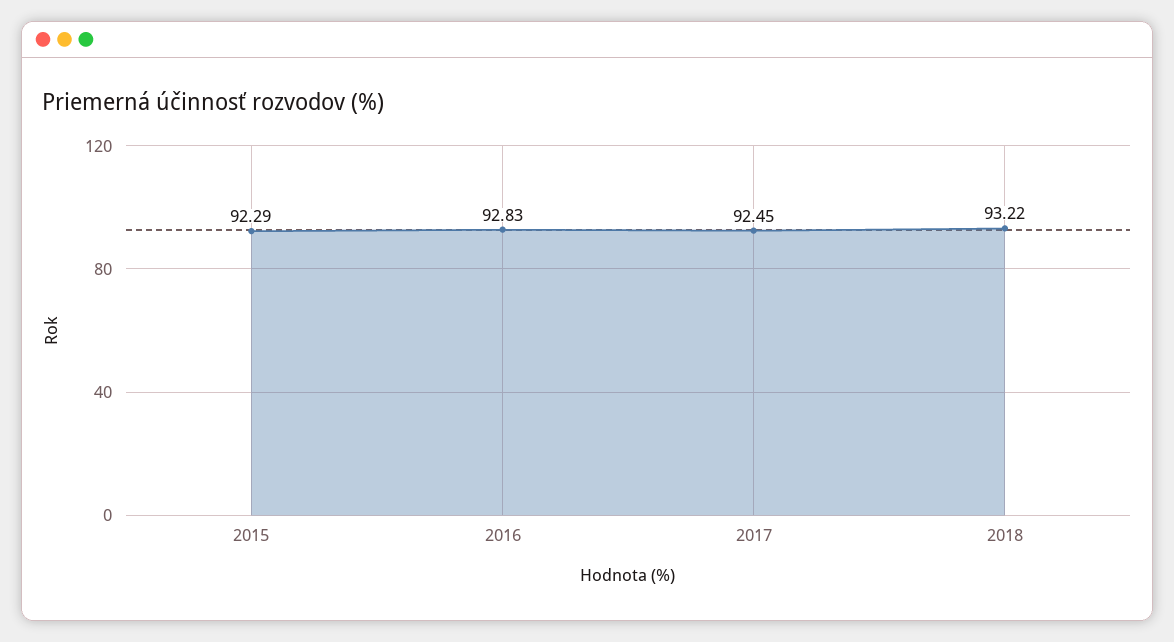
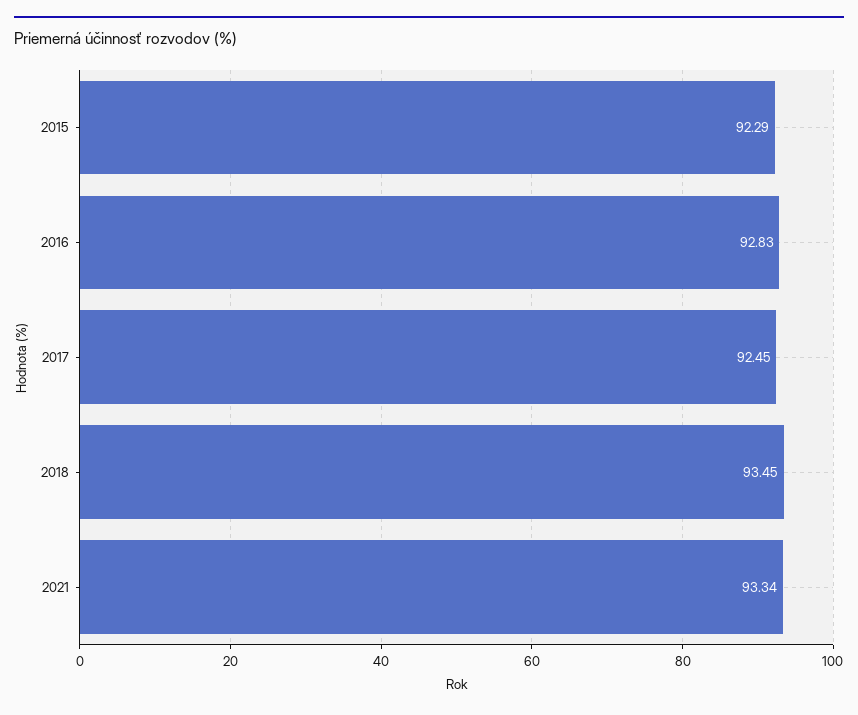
2018: 93.22 -> 93.45
2021: none -> 93.34

